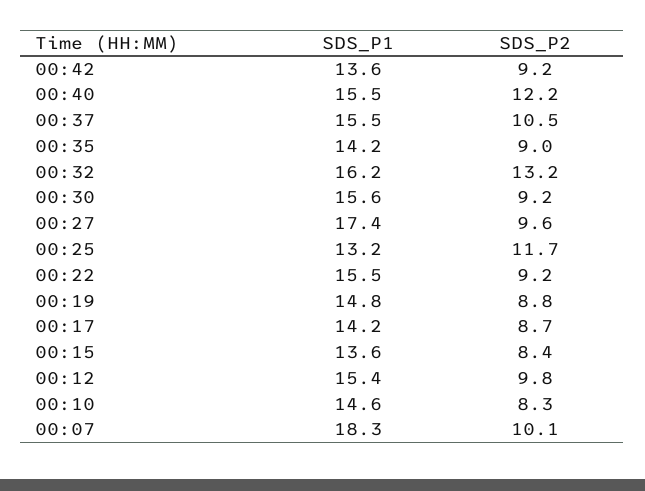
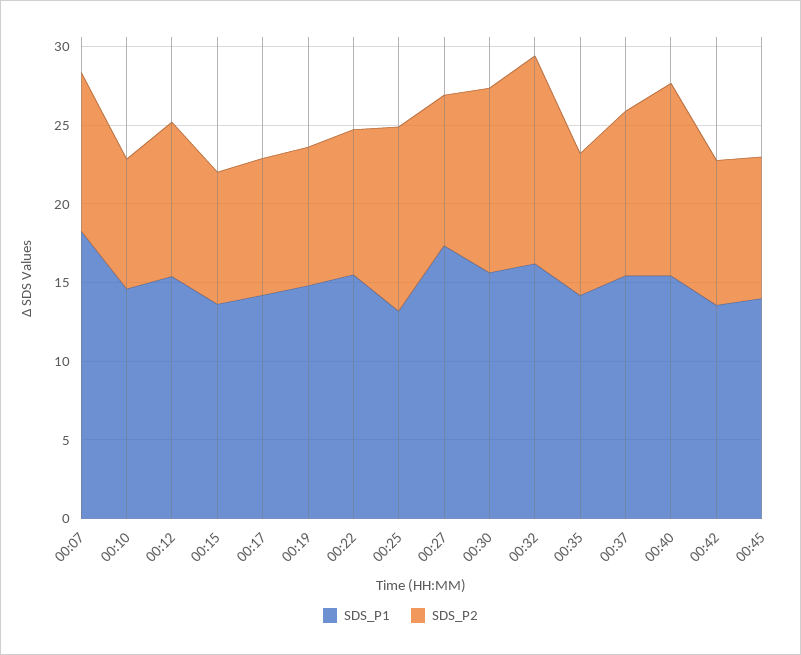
SDS_P2, 00:30: 9.2 -> 12
SDS_P1, 00:45: none -> 14
SDS_P2, 00:45: none -> 9

